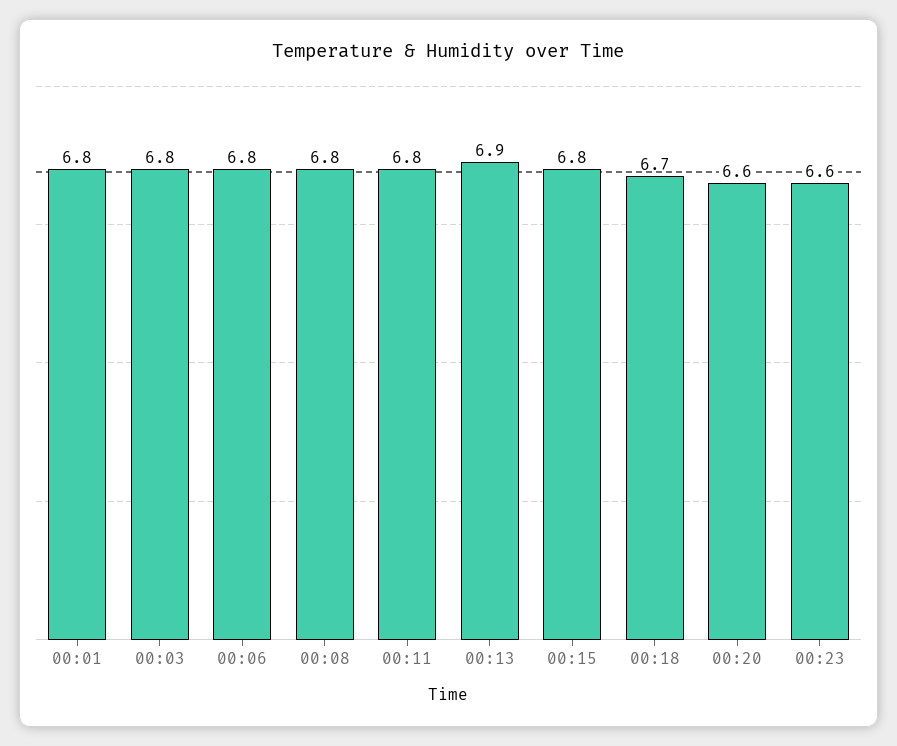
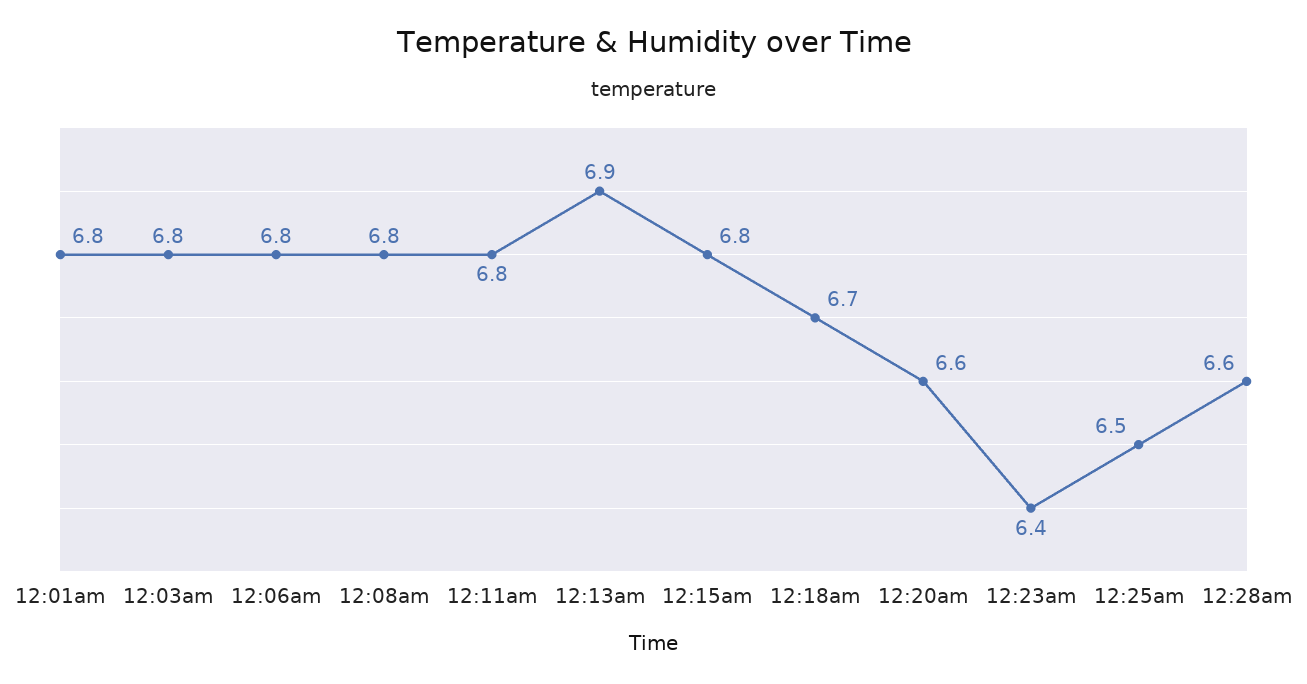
00:23: 6.6 -> 6.4
12:25am: none -> 6.5
12:28am: none -> 6.6

